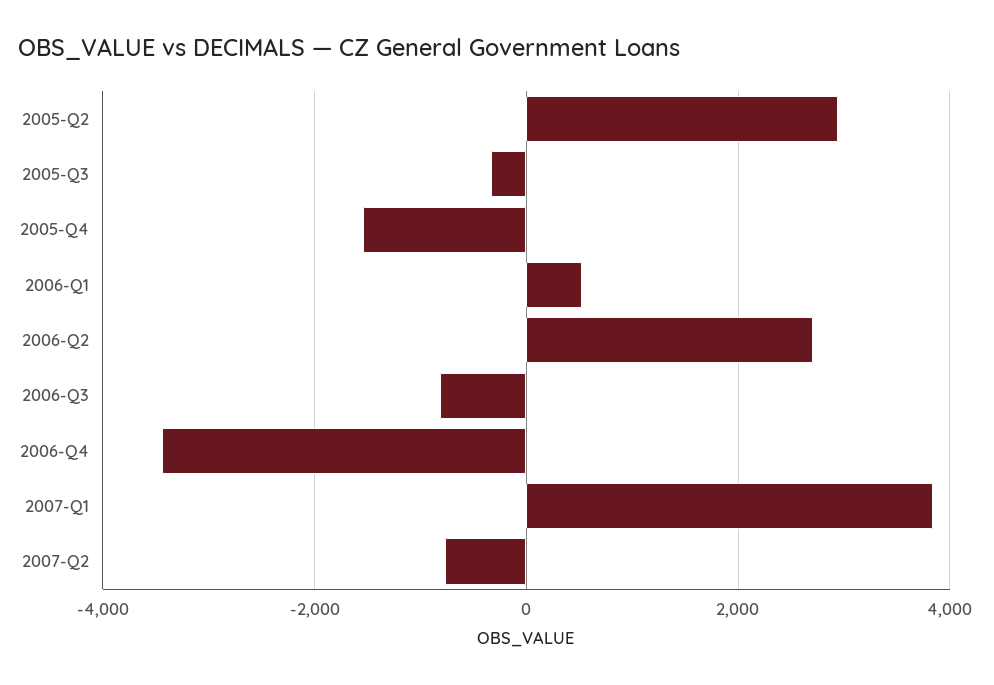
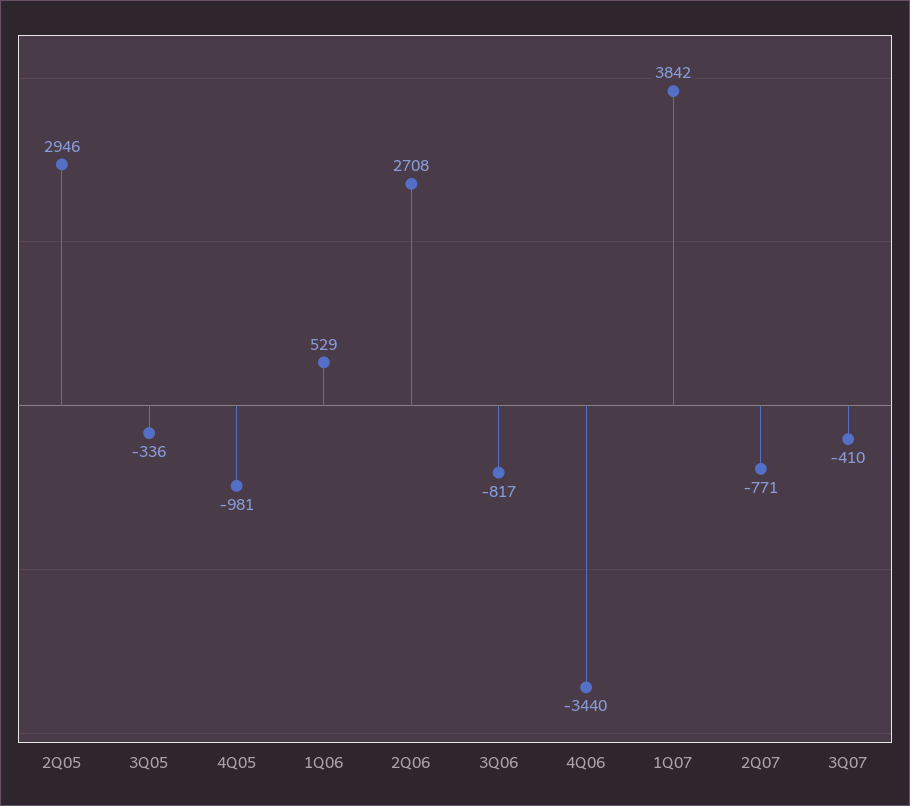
2005-Q4: -1600 -> -981
3Q07: none -> -410

